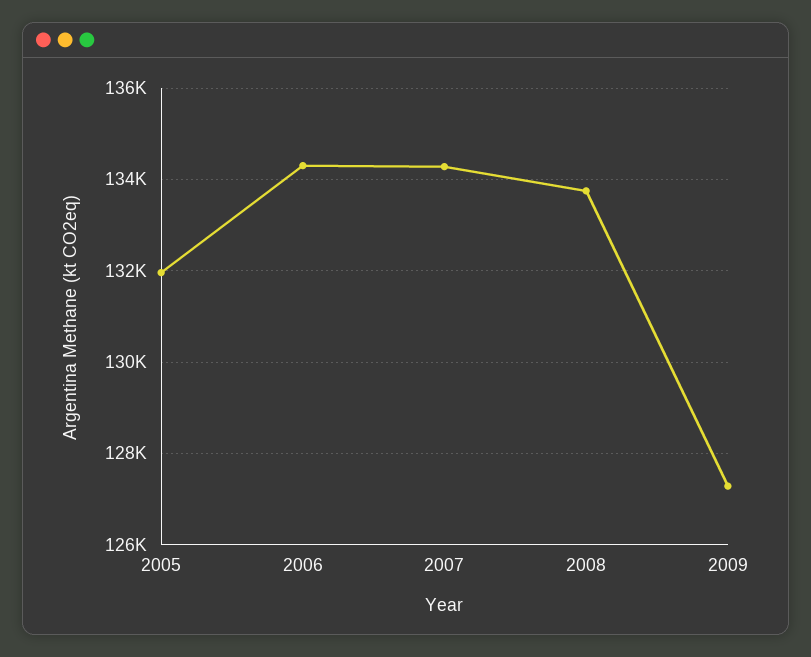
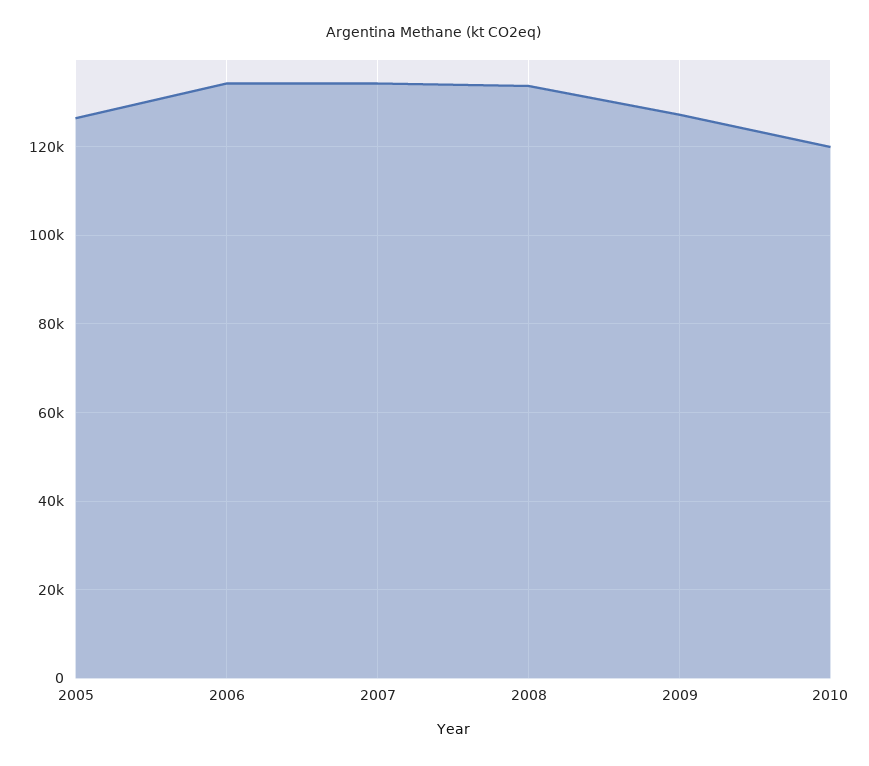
2005: 132000 -> 126000
2010: none -> 120000

